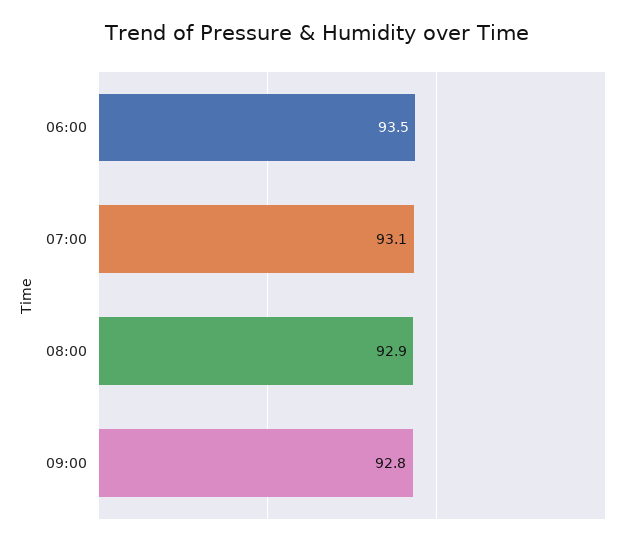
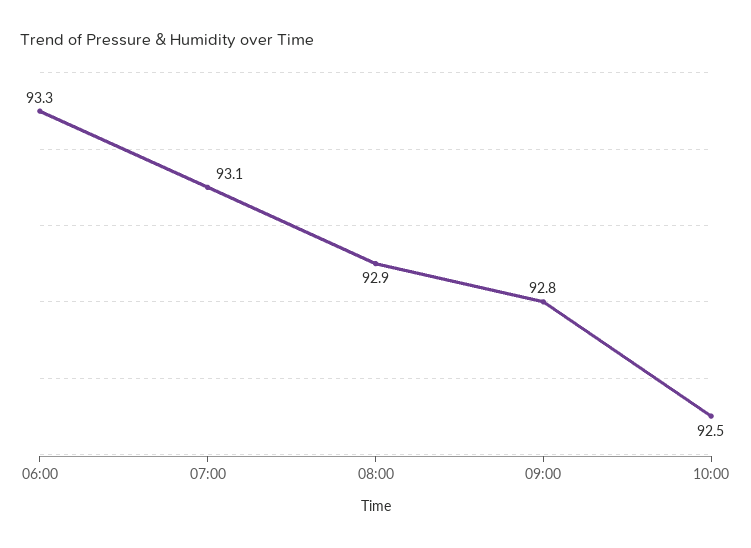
06:00: 93.5 -> 93.3
10:00: none -> 92.5

